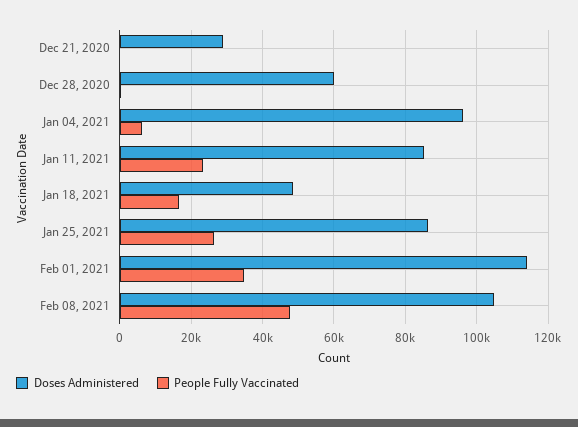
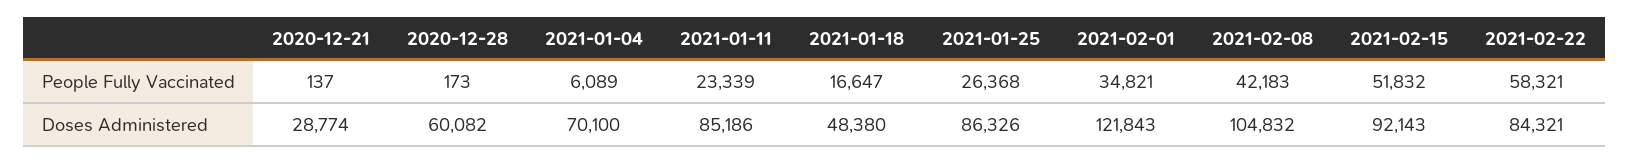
Doses Administered, Jan 04, 2021: 96000 -> 70100
Doses Administered, Feb 01, 2021: 114000 -> 121843
People Fully Vaccinated, Feb 08, 2021: 48000 -> 42183
People Fully Vaccinated, 2021-02-15: none -> 51832
People Fully Vaccinated, 2021-02-22: none -> 58321
Doses Administered, 2021-02-15: none -> 92143
Doses Administered, 2021-02-22: none -> 84321

